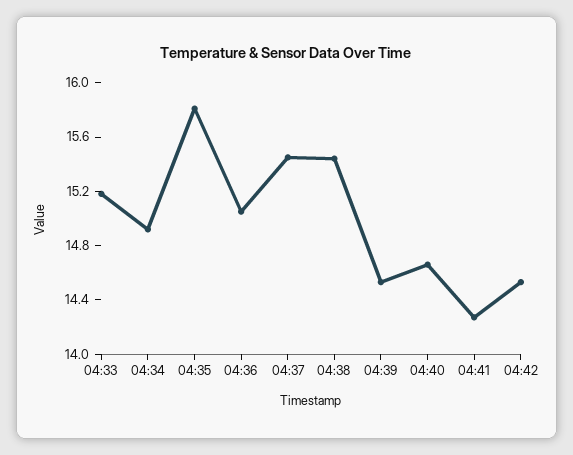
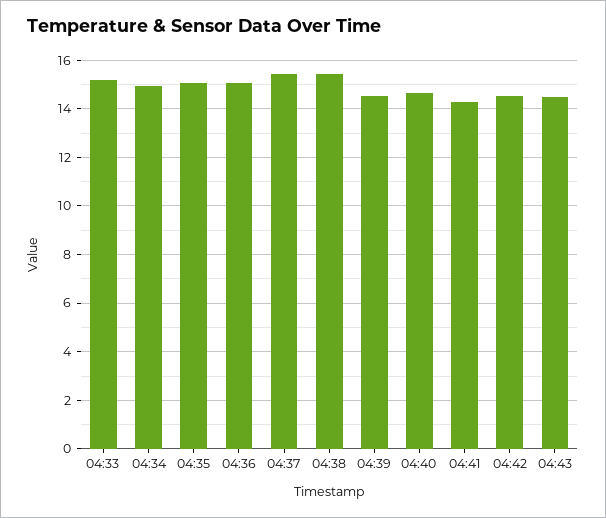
04:35: 15.8 -> 15
04:43: none -> 14.5

